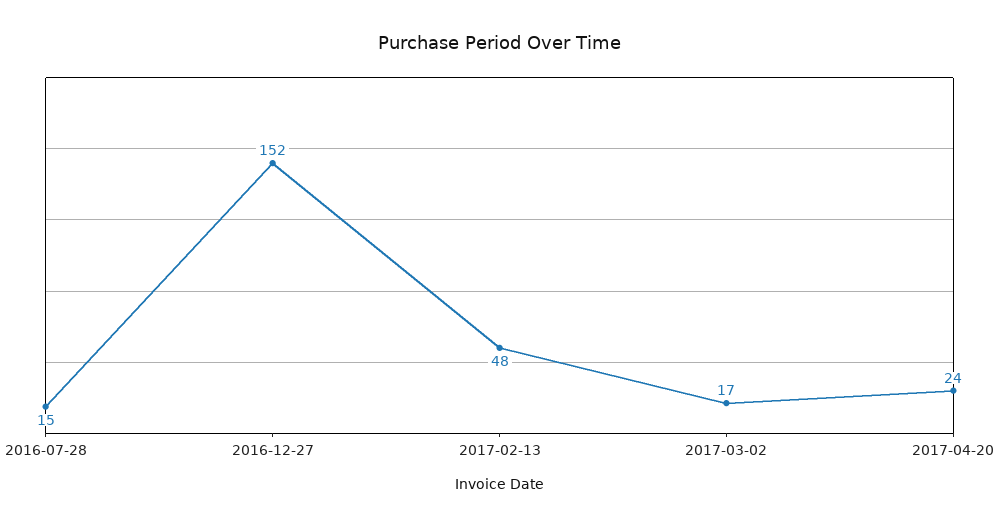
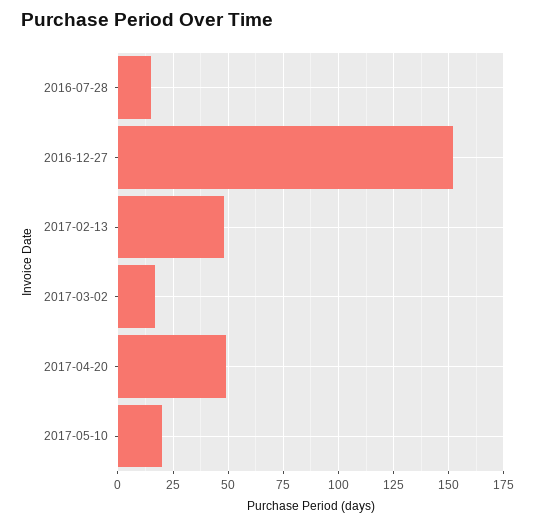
2017-04-20: 24 -> 50
2017-05-10: none -> 20

